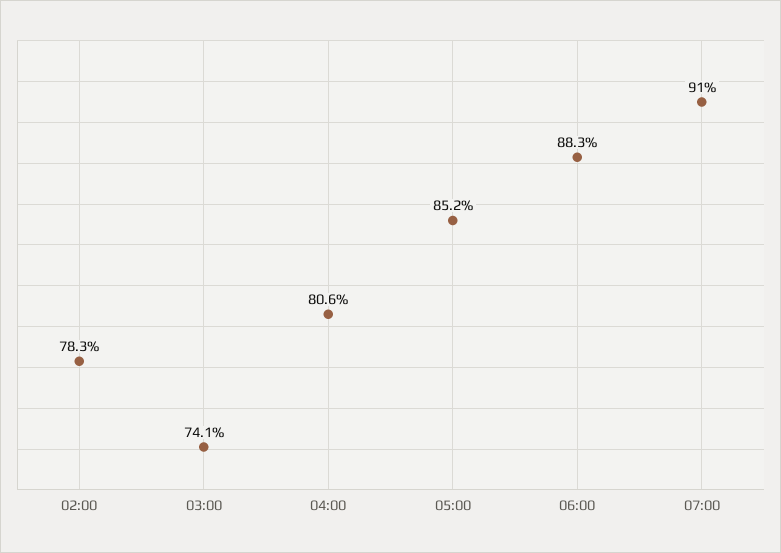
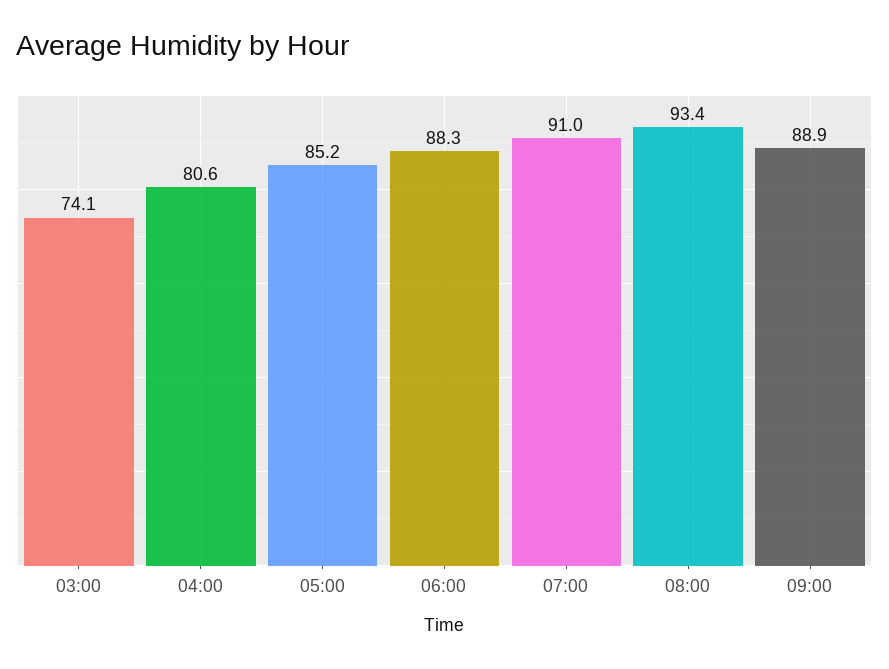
02:00: 78.3 -> none
08:00: none -> 93.4
09:00: none -> 88.9

